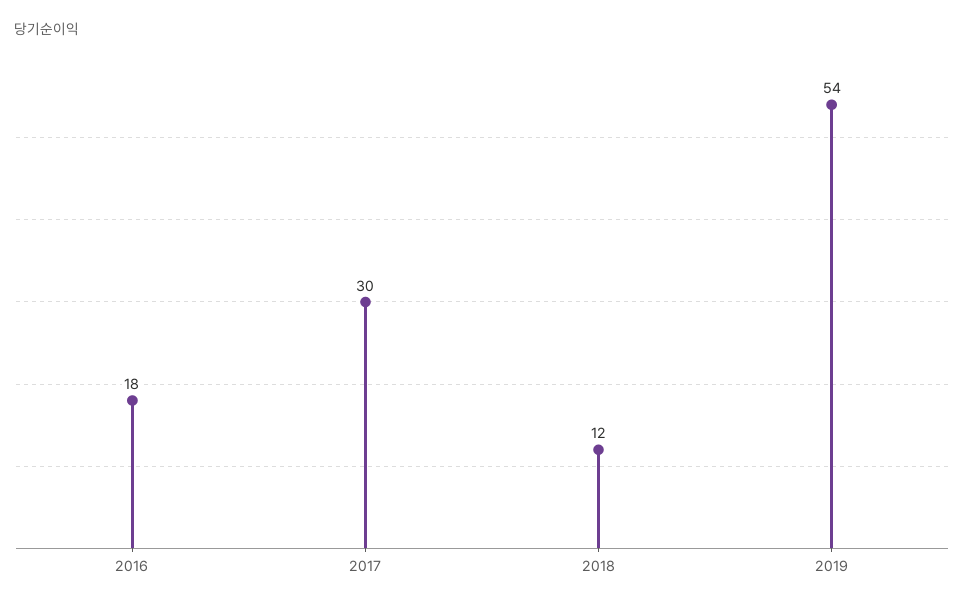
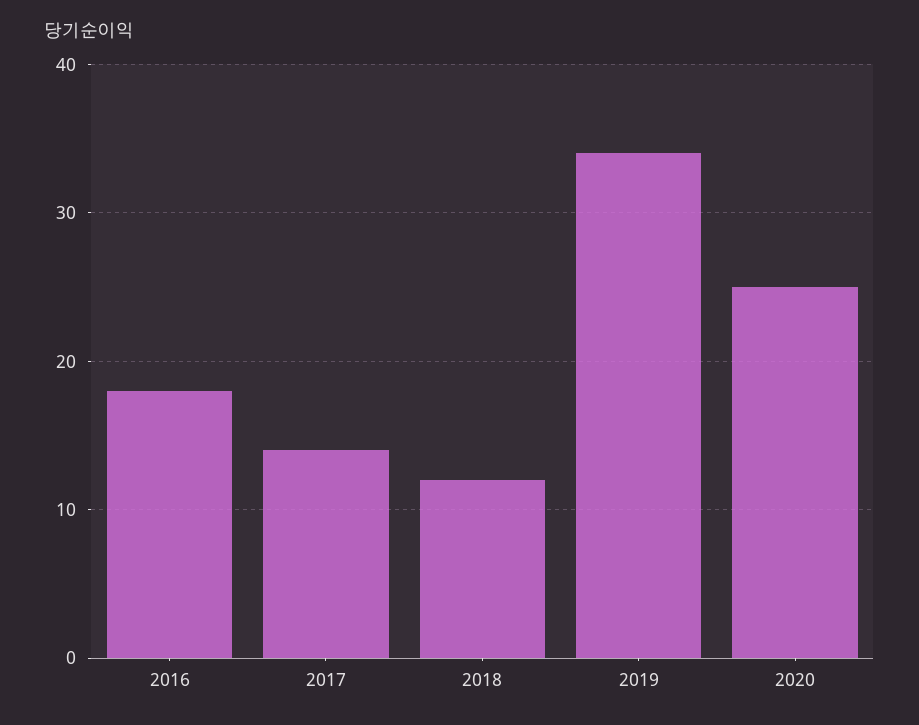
2017: 30 -> 14
2019: 54 -> 34
2020: none -> 25

